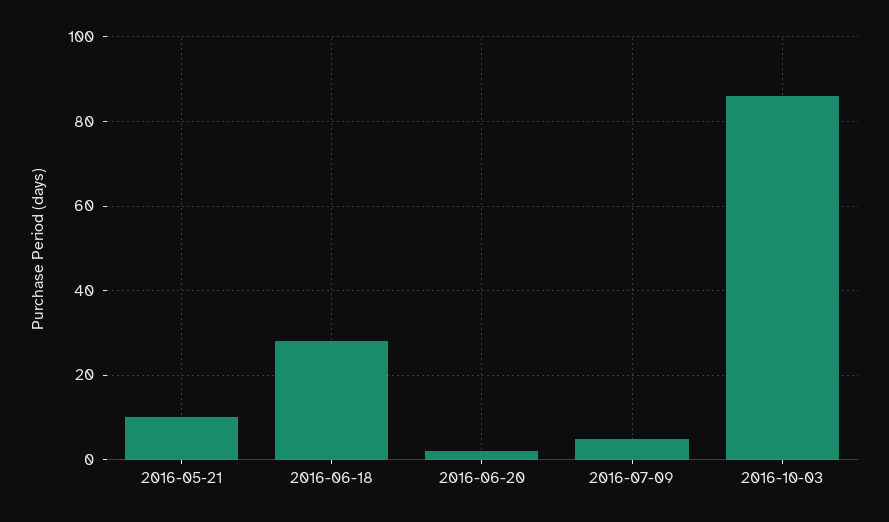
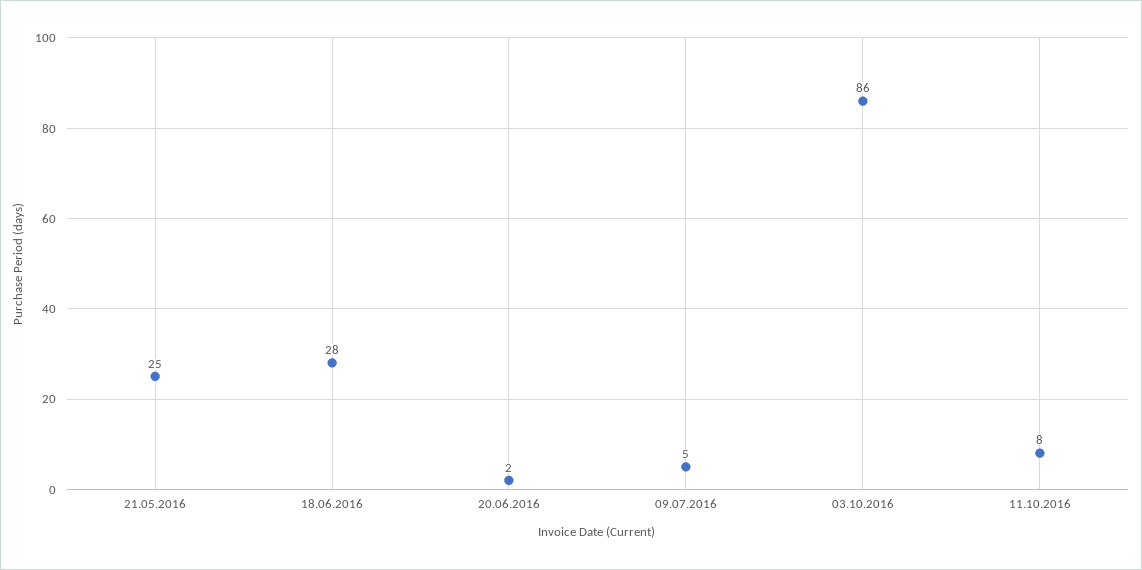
2016-05-21: 10 -> 25
11.10.2016: none -> 8

